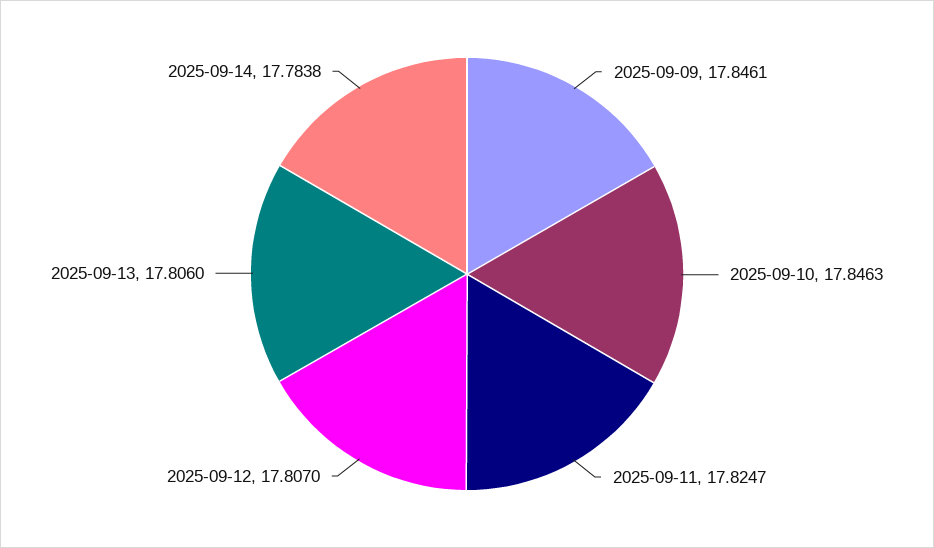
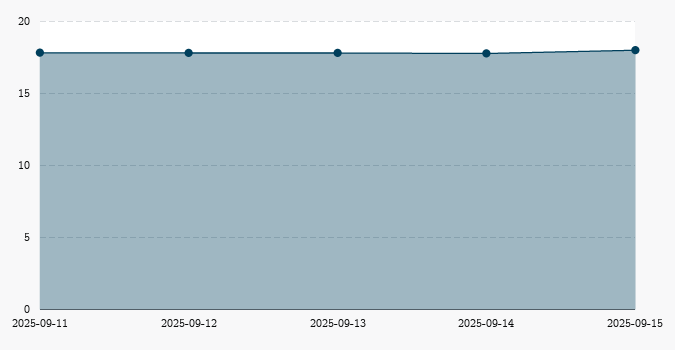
2025-09-09: 17.8461 -> none
2025-09-10: 17.8463 -> none
2025-09-15: none -> 18

